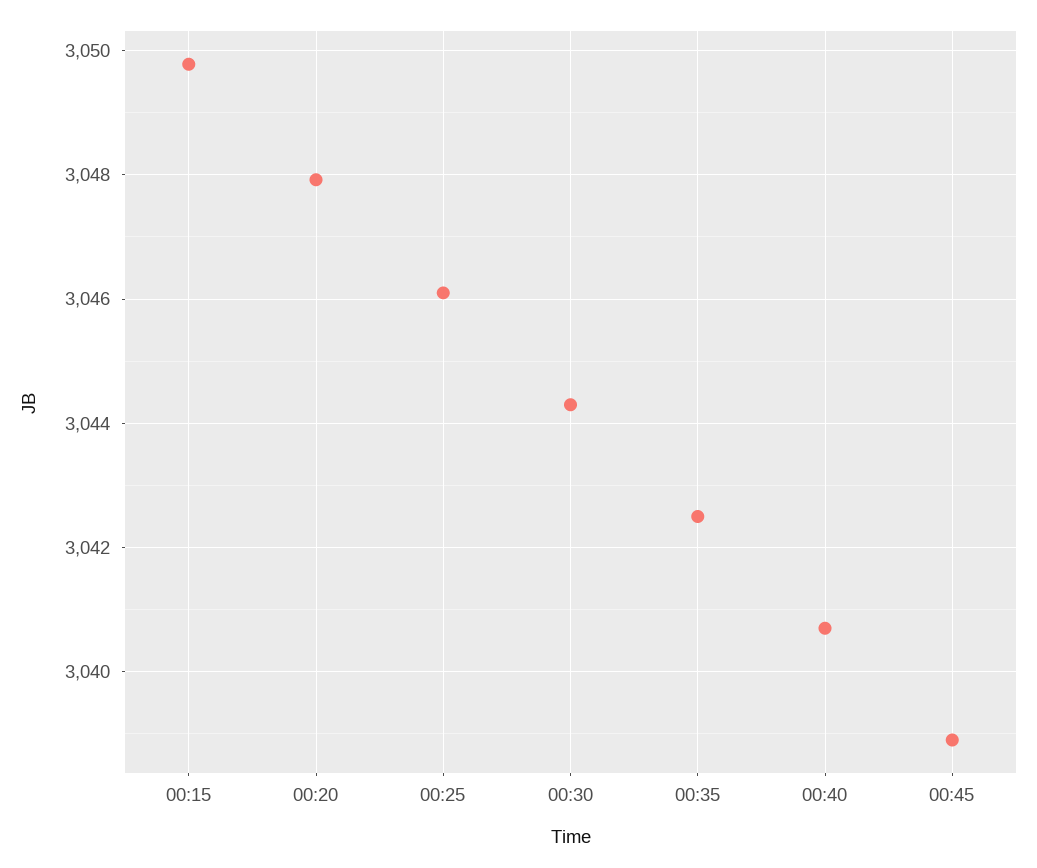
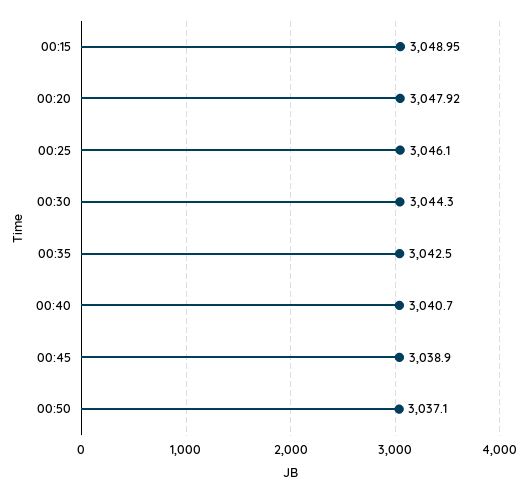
00:15: 3049.8 -> 3048.95
00:50: none -> 3037.1

